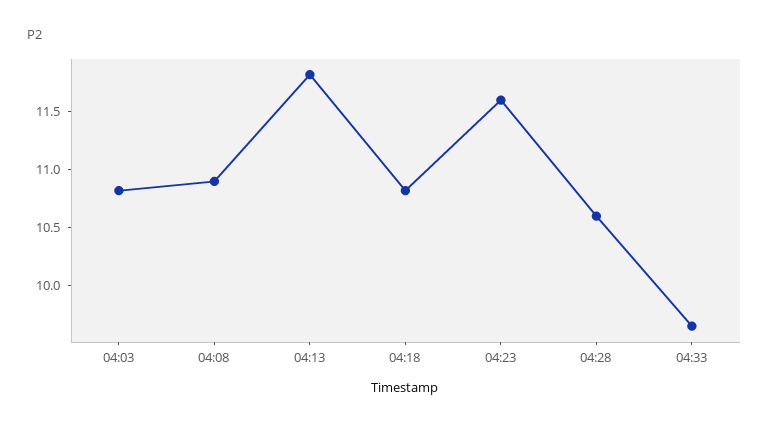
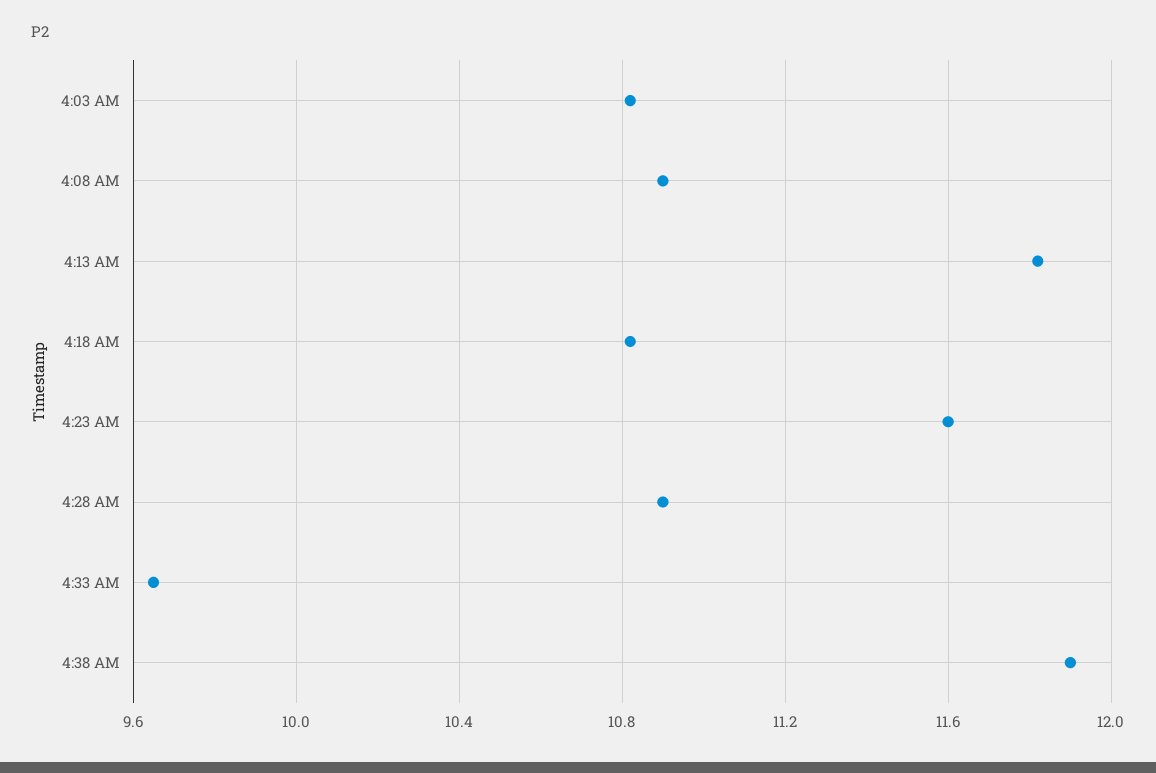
04:28: 10.6 -> 10.9
4:38 AM: none -> 11.9

